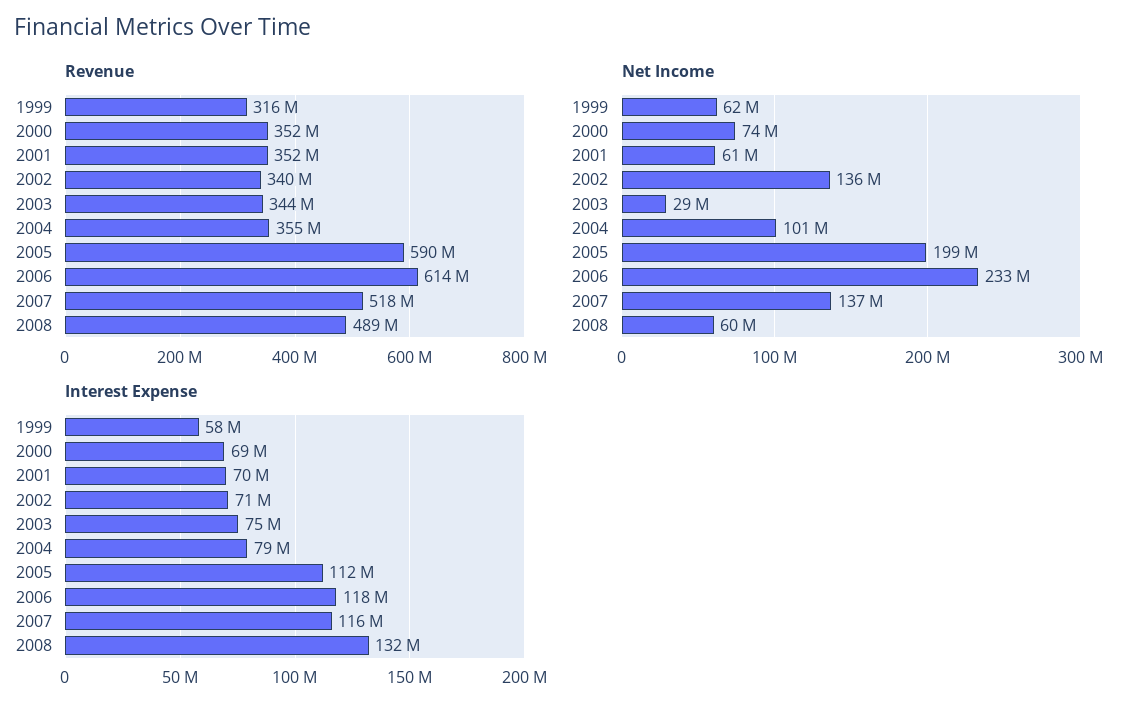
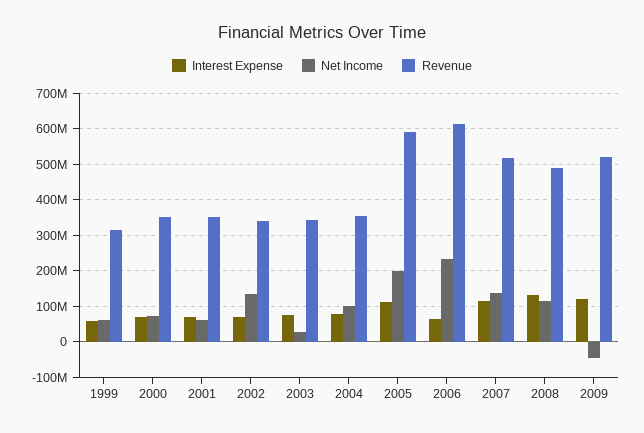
Net Income, 2008: 60000000 -> 120000000
Interest Expense, 2006: 118000000 -> 60000000
Interest Expense, 2009: none -> 120000000
Net Income, 2009: none -> -40000000
Revenue, 2009: none -> 520000000

